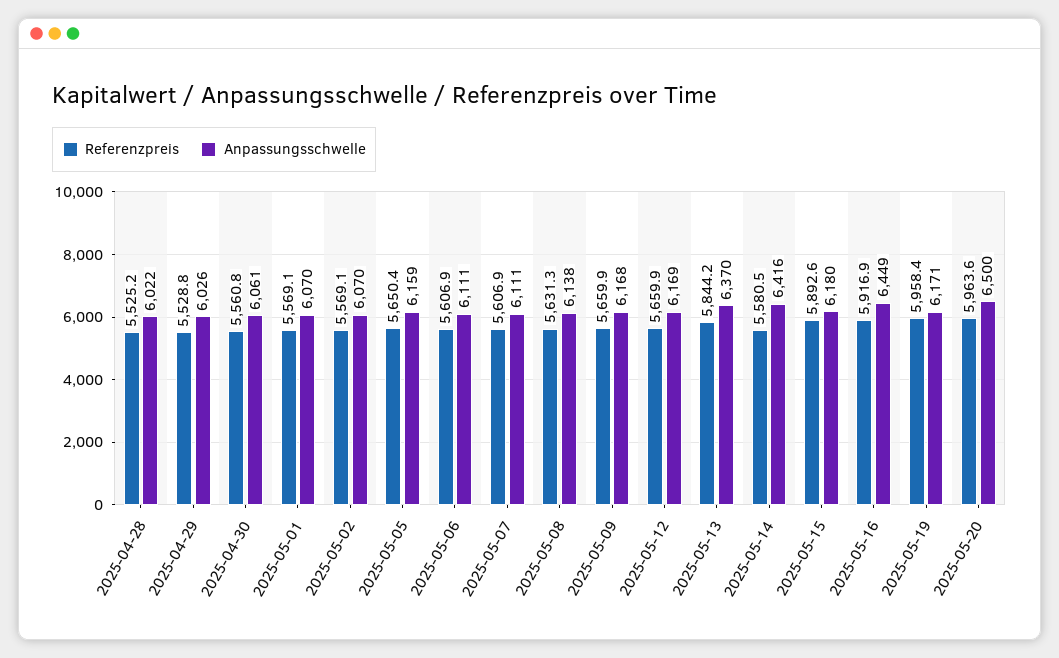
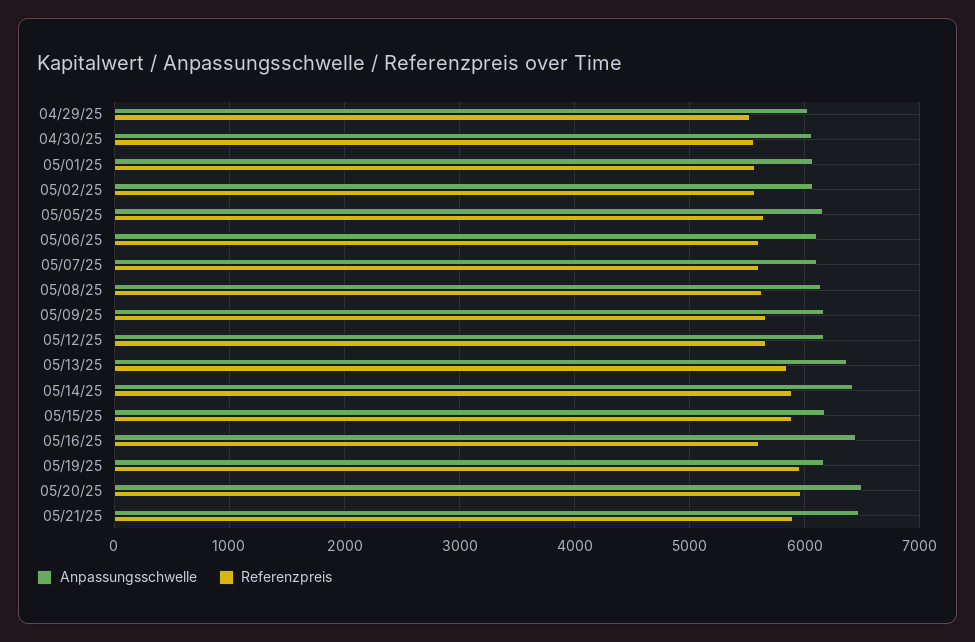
Referenzpreis, 2025-04-28: 5525.2 -> none
Anpassungsschwelle, 2025-04-28: 6022 -> none
Referenzpreis, 2025-05-14: 5580.5 -> 5900
Referenzpreis, 2025-05-16: 5916.9 -> 5600
Anpassungsschwelle, 05/21/25: none -> 6500
Referenzpreis, 05/21/25: none -> 5900

